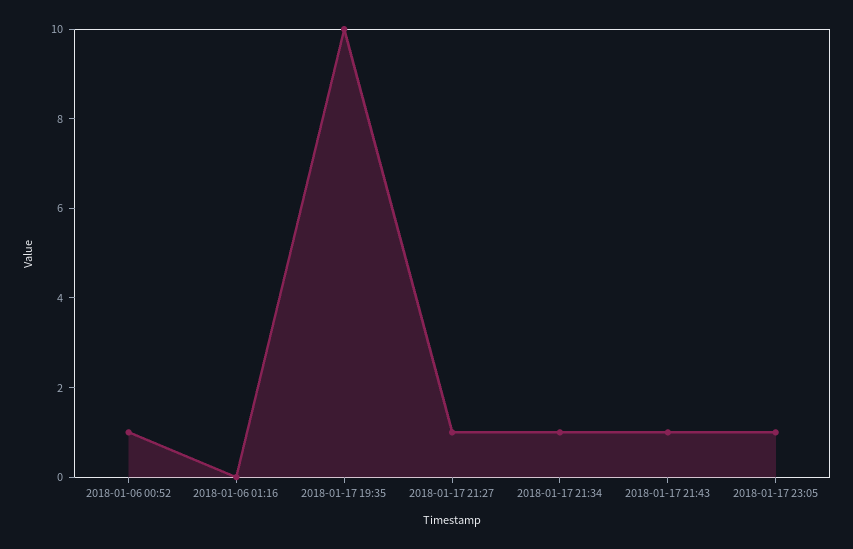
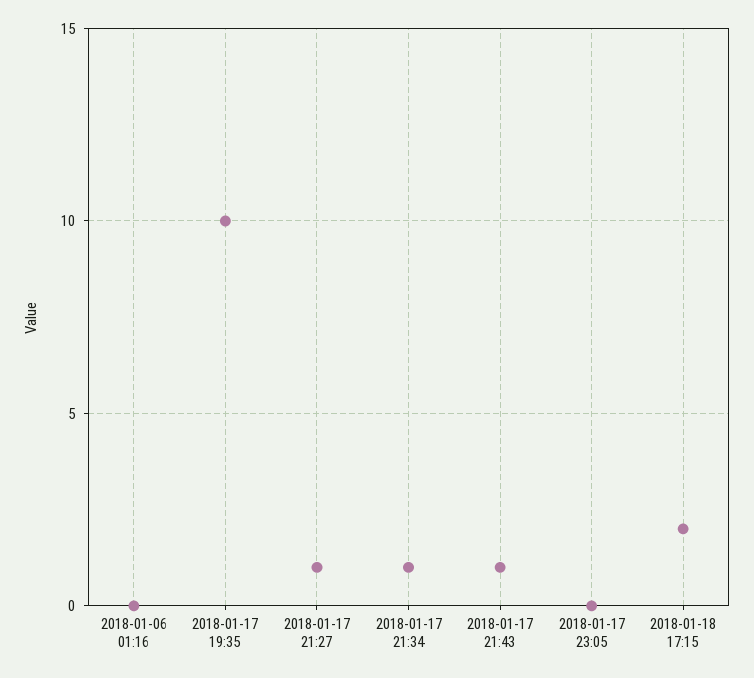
2018-01-06 00:52: 1 -> none
2018-01-17 23:05: 1 -> 0
2018-01-18 17:15: none -> 2

